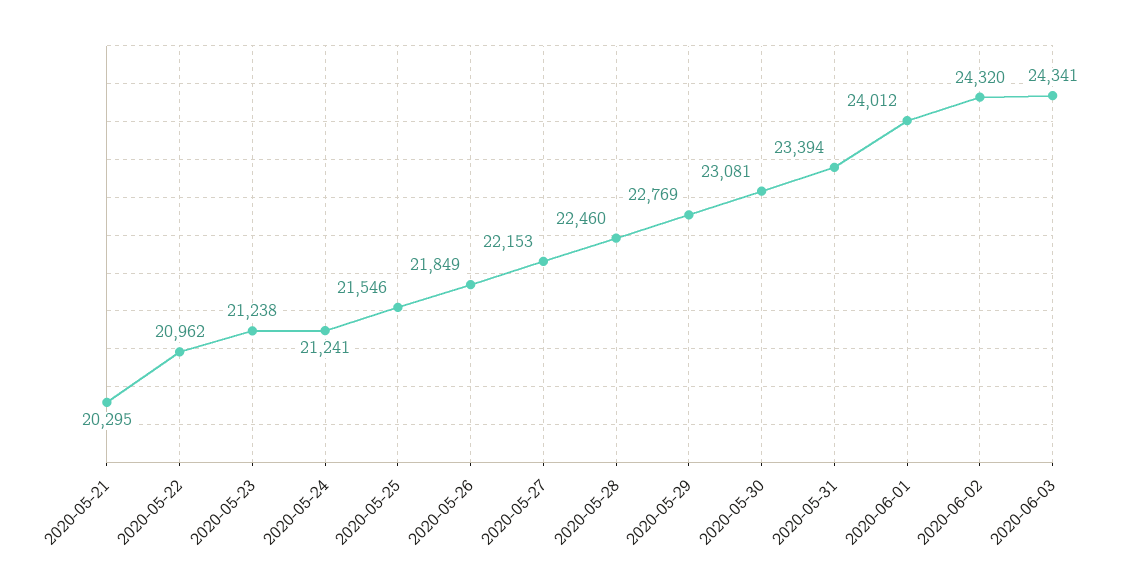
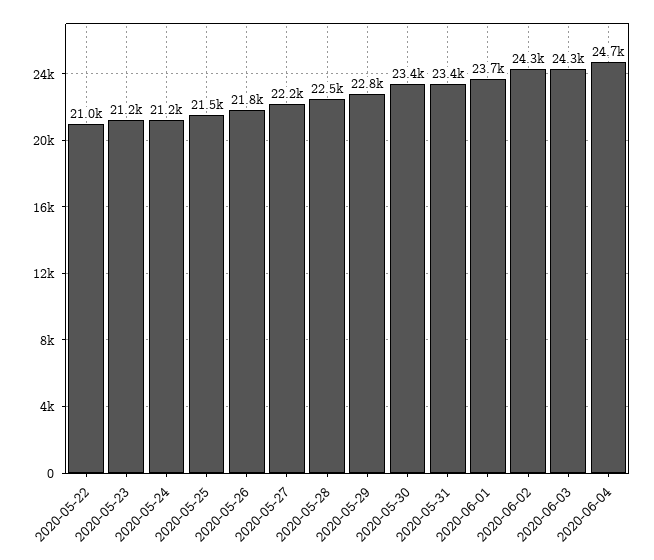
2020-05-21: 20295 -> none
2020-05-30: 23081 -> 23400
2020-06-01: 24012 -> 23700
2020-06-04: none -> 24700

